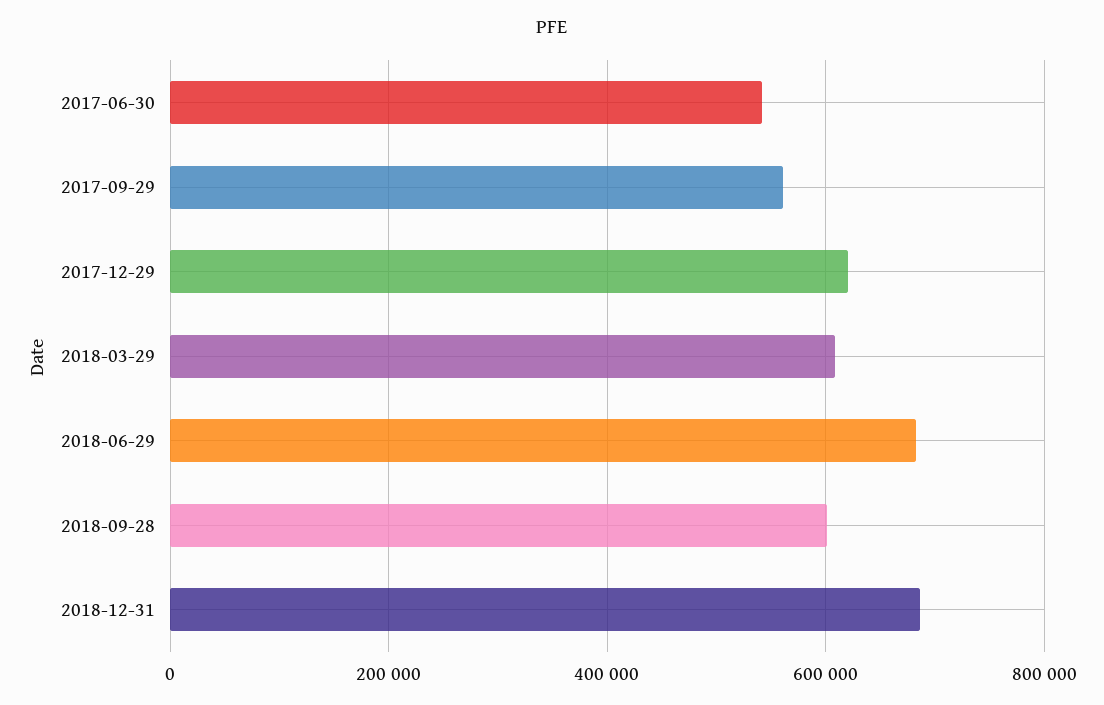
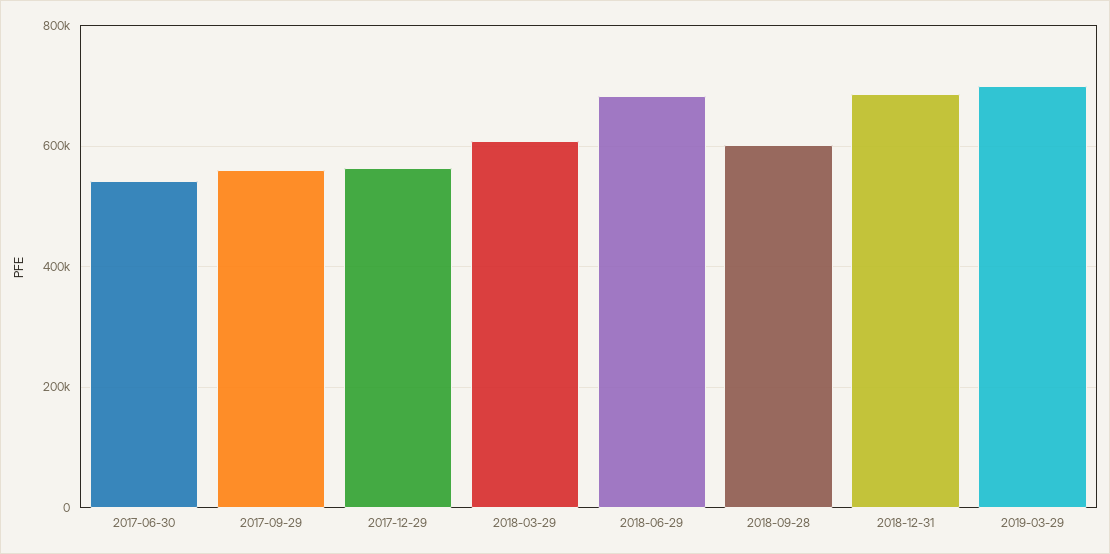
2017-12-29: 620000 -> 560000
2019-03-29: none -> 700000

